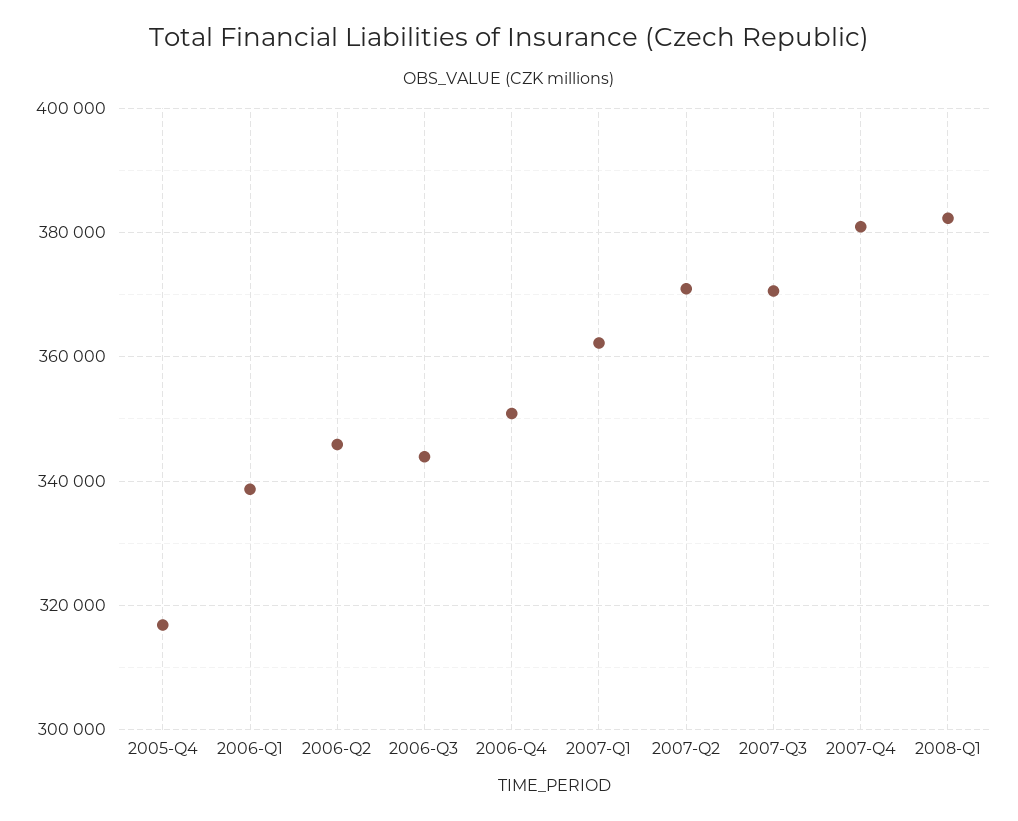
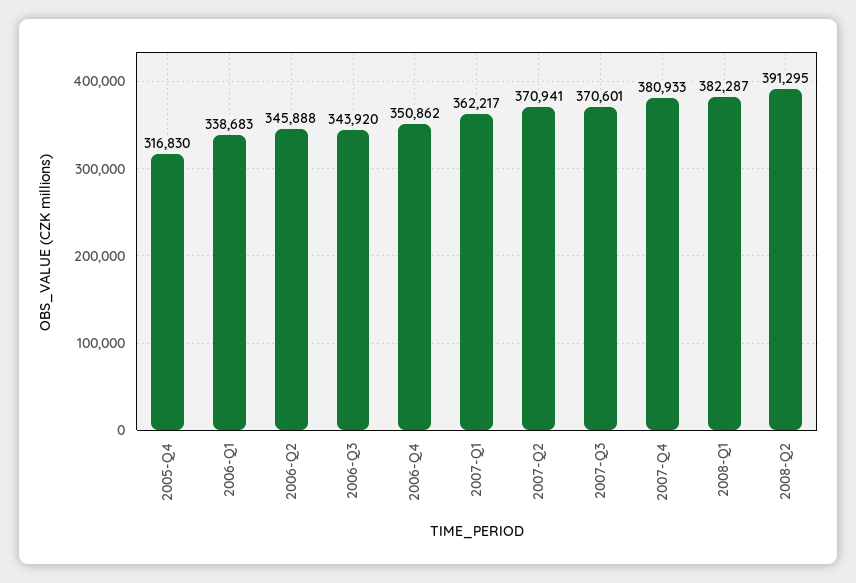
2008-Q2: none -> 391295

